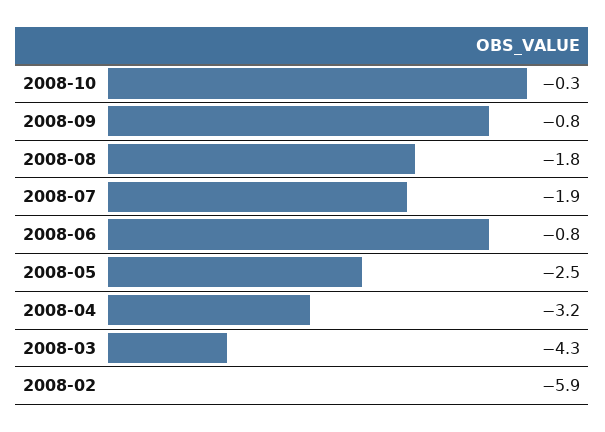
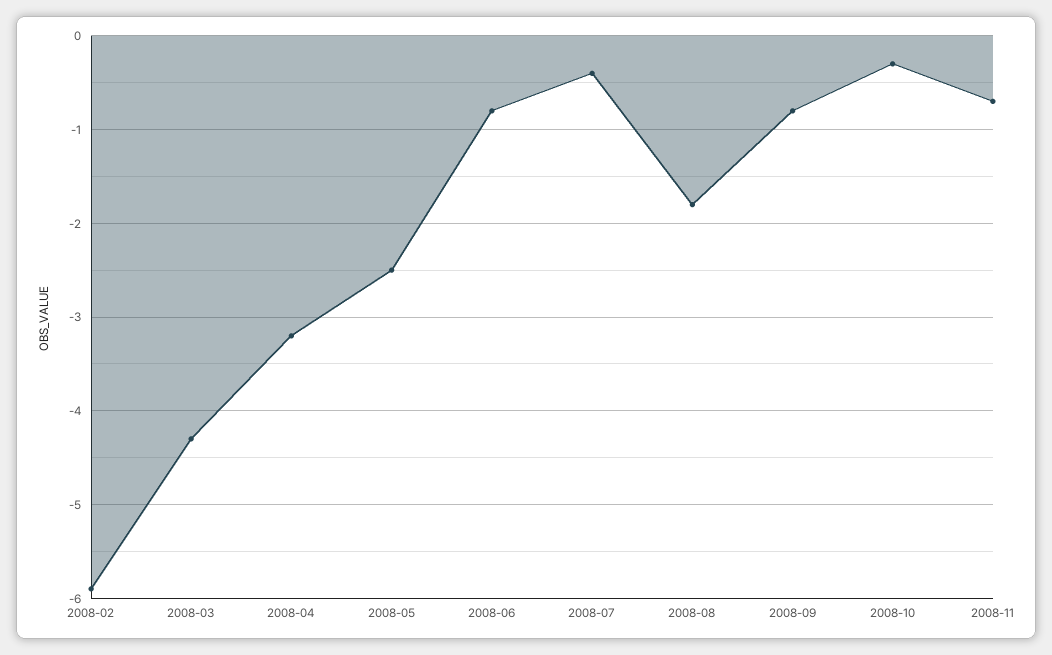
2008-07: -1.9 -> -0.4
2008-11: none -> -0.7

